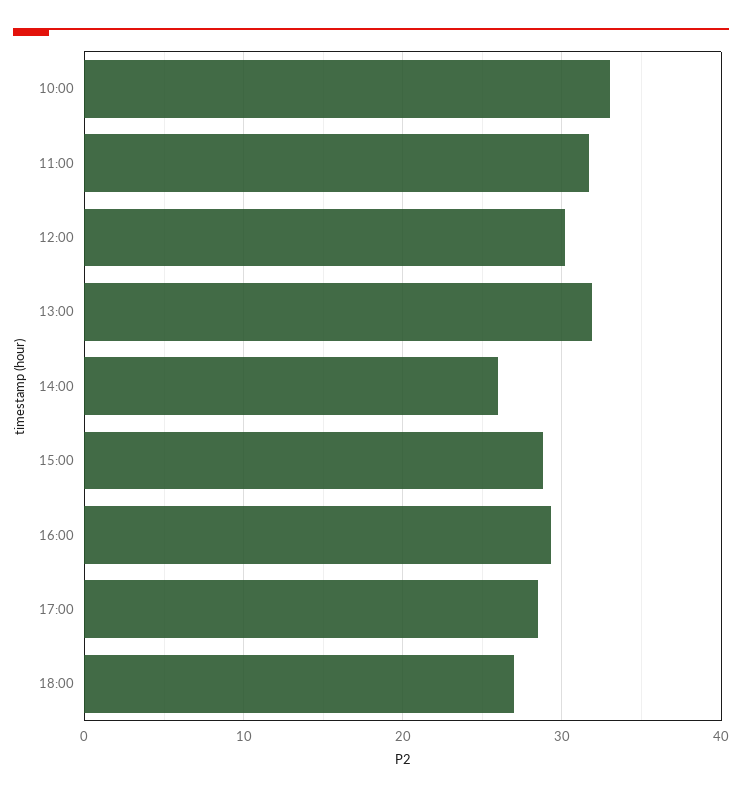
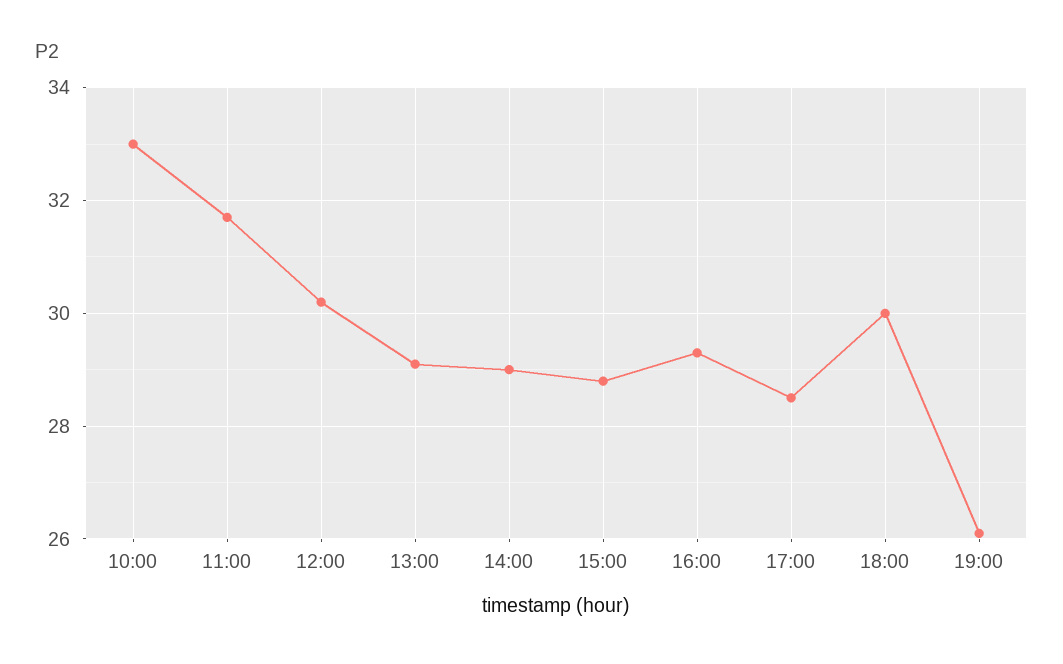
13:00: 32 -> 29
14:00: 26 -> 29
18:00: 27 -> 30
19:00: none -> 26

